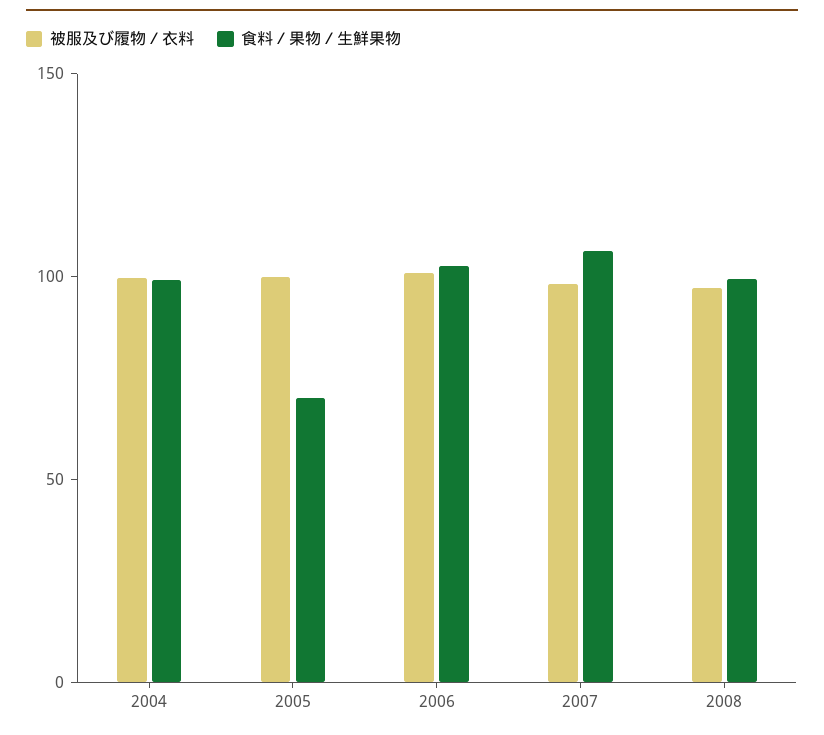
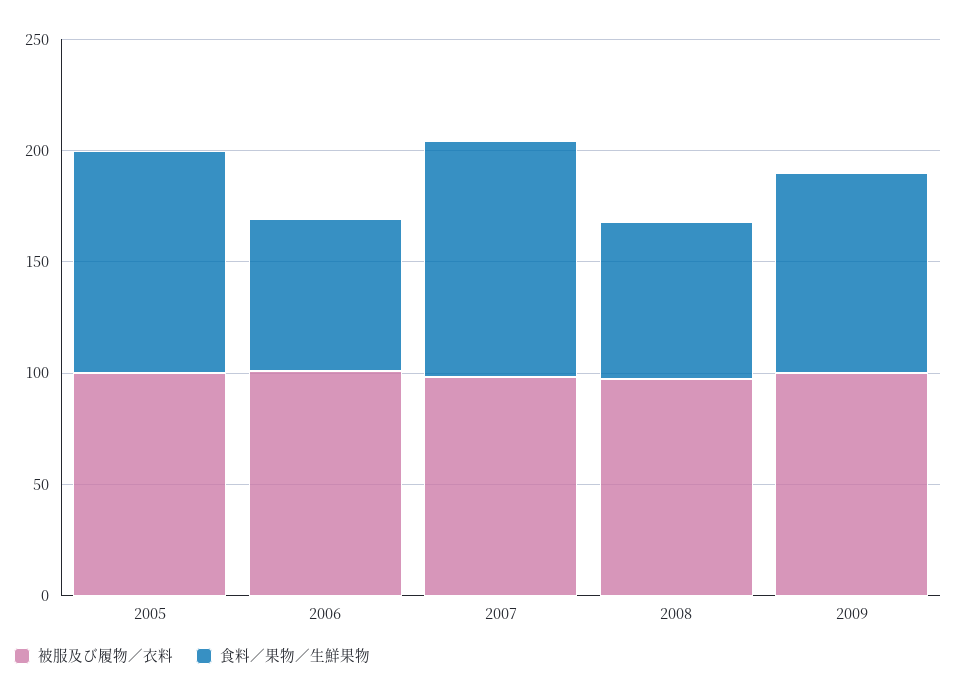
被服及び履物／衣料, 2004: 100 -> none
食料／果物／生鮮果物, 2004: 100 -> none
食料／果物／生鮮果物, 2005: 70 -> 100
食料／果物／生鮮果物, 2006: 100 -> 70
食料／果物／生鮮果物, 2008: 100 -> 70
被服及び履物／衣料, 2009: none -> 100
食料／果物／生鮮果物, 2009: none -> 90

